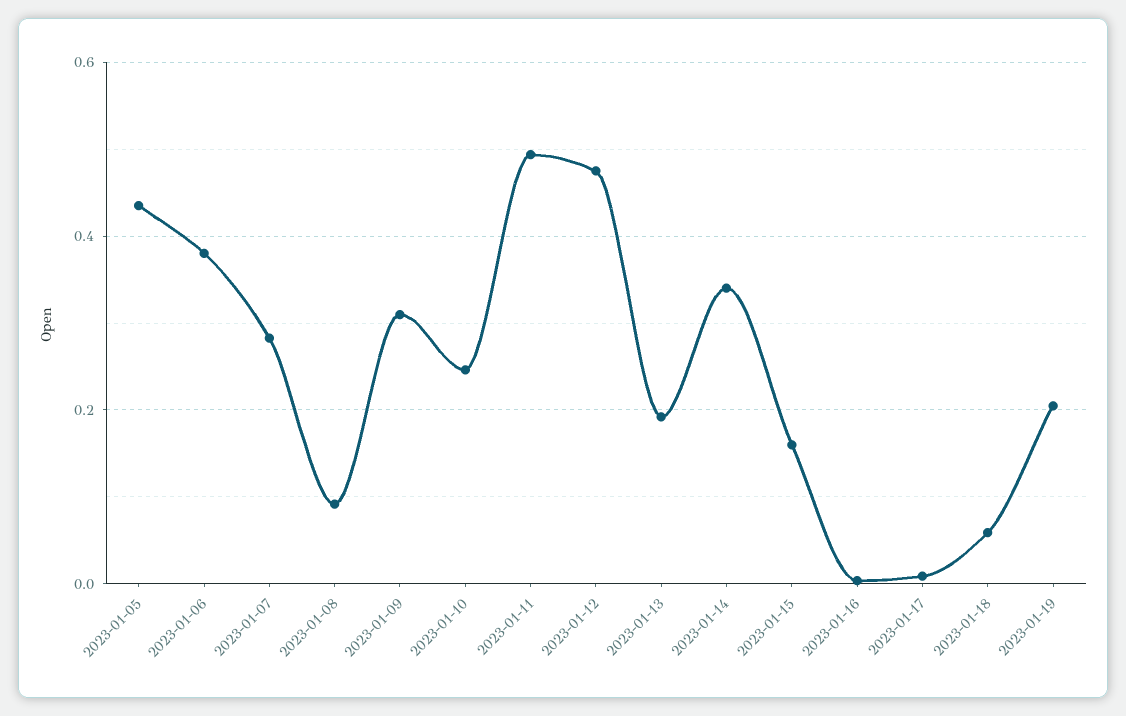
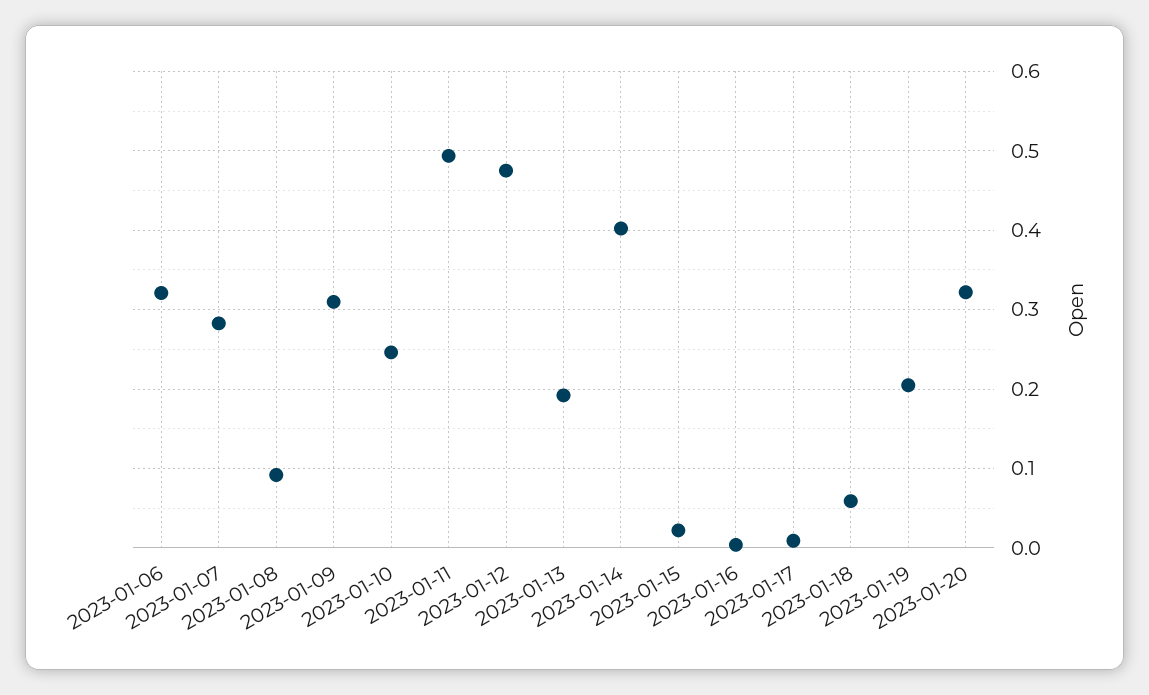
2023-01-05: 0.44 -> none
2023-01-06: 0.38 -> 0.32
2023-01-14: 0.34 -> 0.4
2023-01-15: 0.16 -> 0.02
2023-01-20: none -> 0.32

